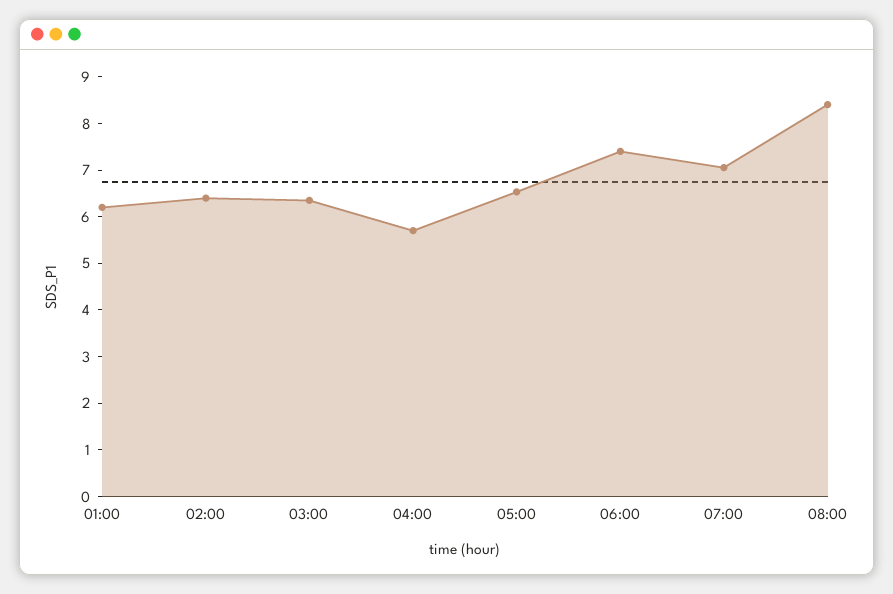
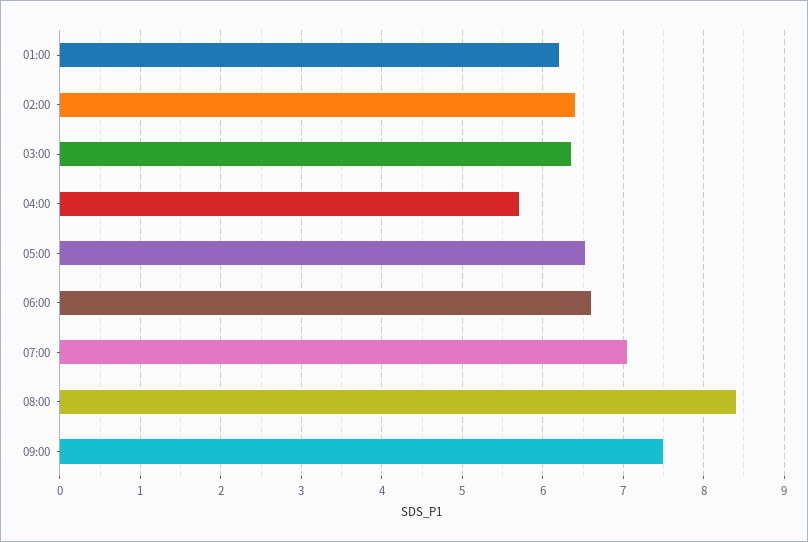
06:00: 7.4 -> 6.6
09:00: none -> 7.5

